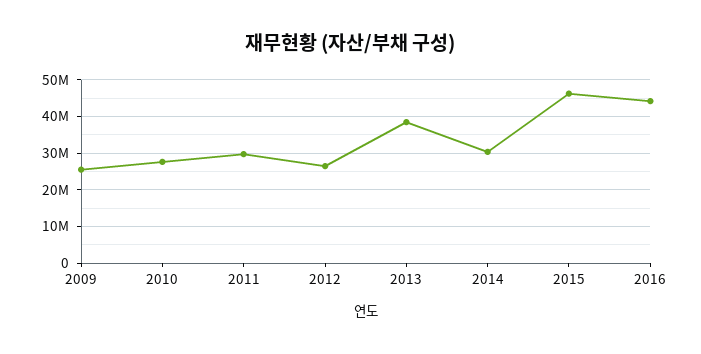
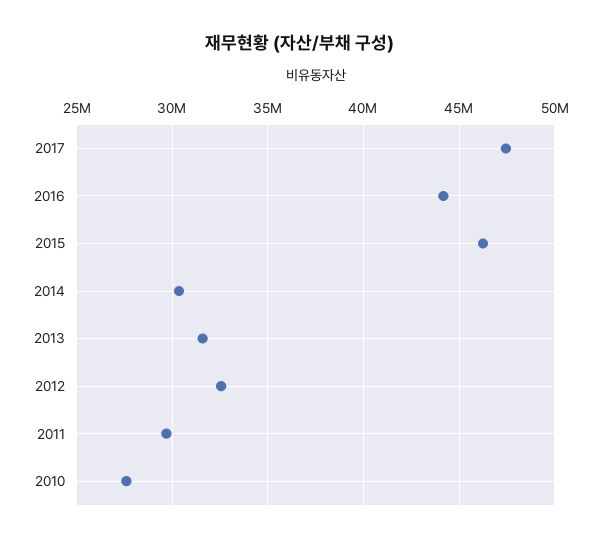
2009: 26000000 -> none
2012: 26000000 -> 32500000
2013: 38000000 -> 31500000
2017: none -> 47500000

